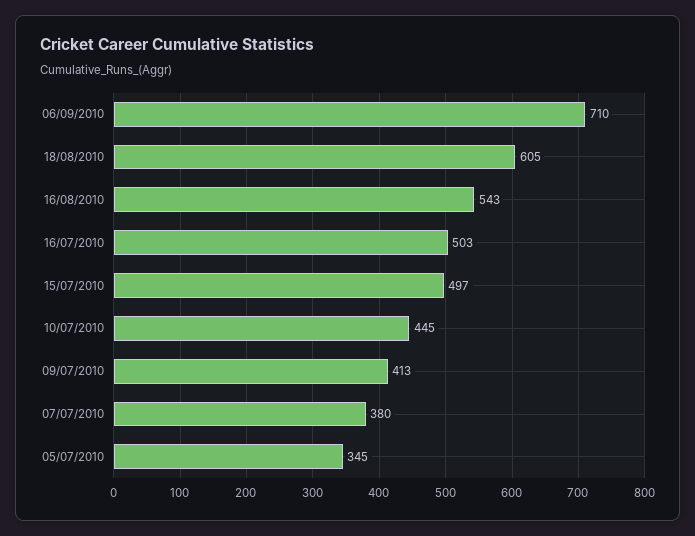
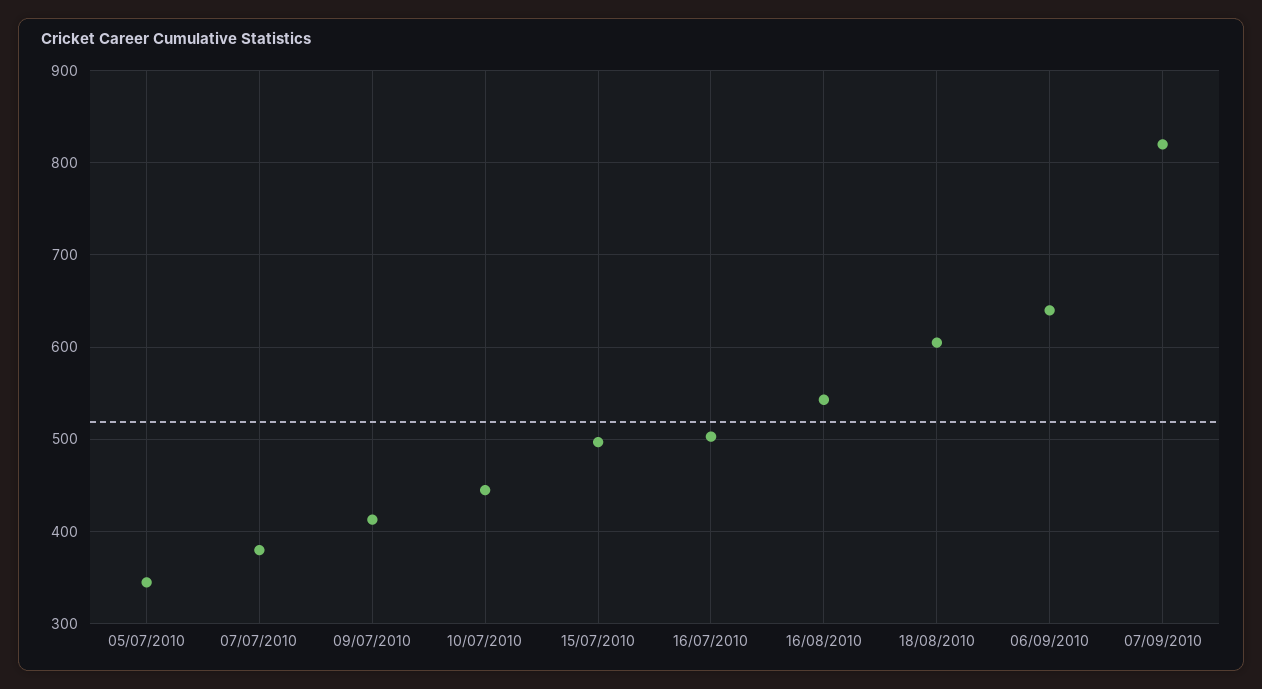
06/09/2010: 710 -> 640
07/09/2010: none -> 820

